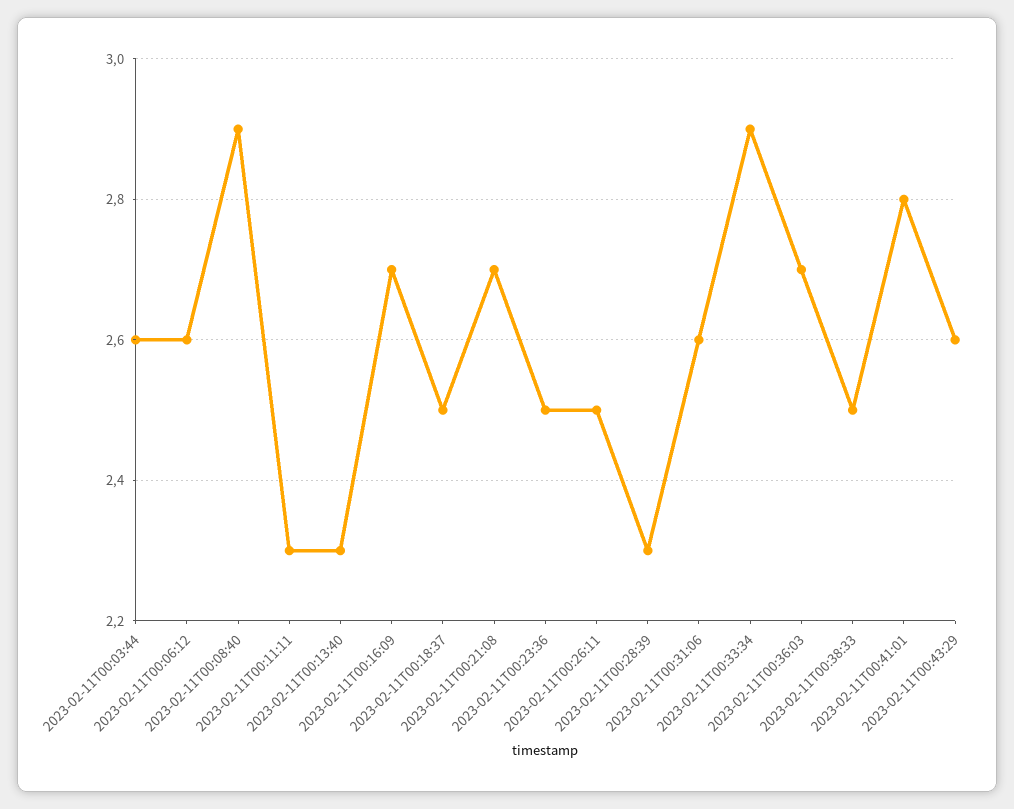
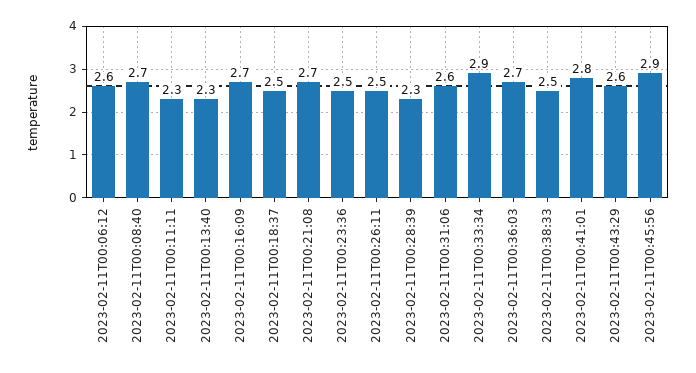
2023-02-11T00:03:44: 2.6 -> none
2023-02-11T00:08:40: 2.9 -> 2.7
2023-02-11T00:45:56: none -> 2.9

